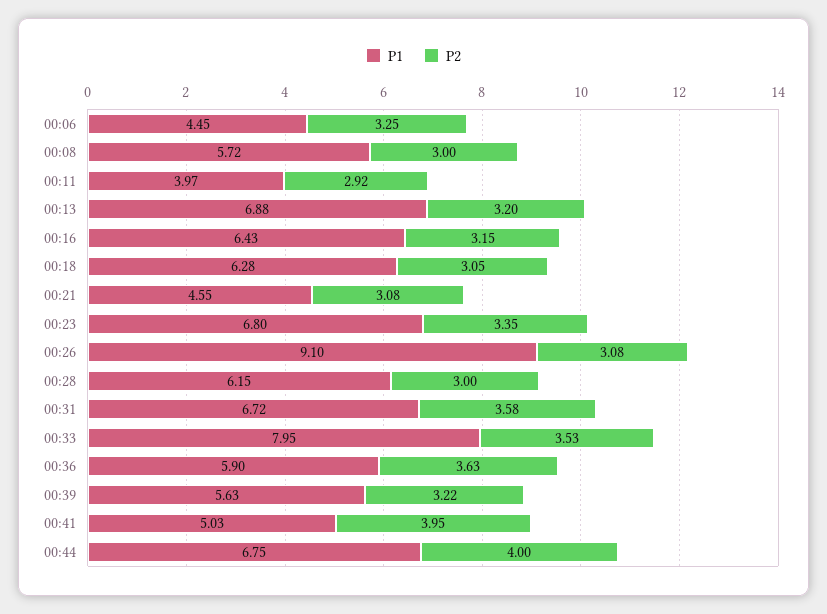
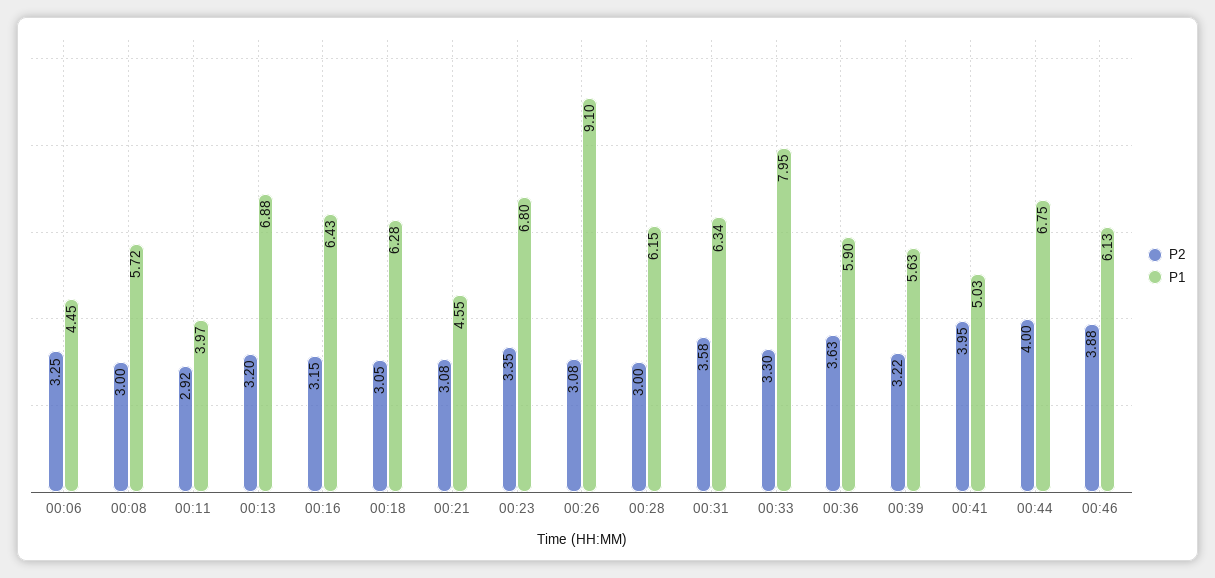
P1, 00:31: 6.72 -> 6.34
P2, 00:33: 3.53 -> 3.3
P2, 00:46: none -> 3.88
P1, 00:46: none -> 6.13

